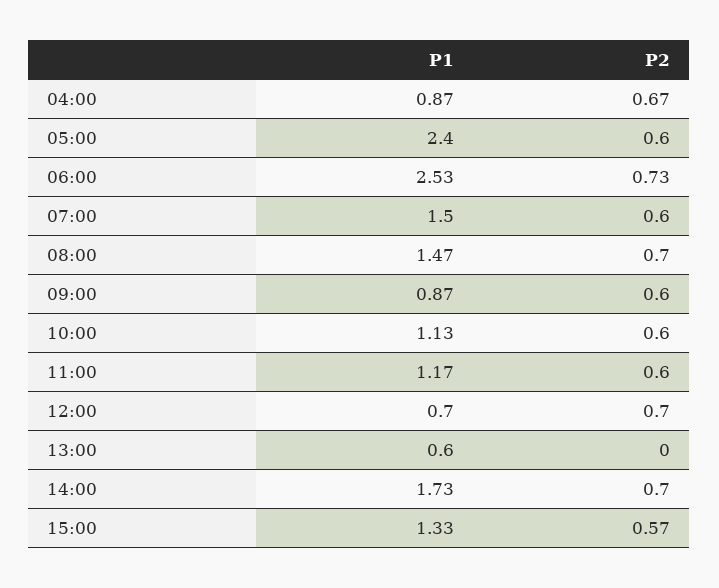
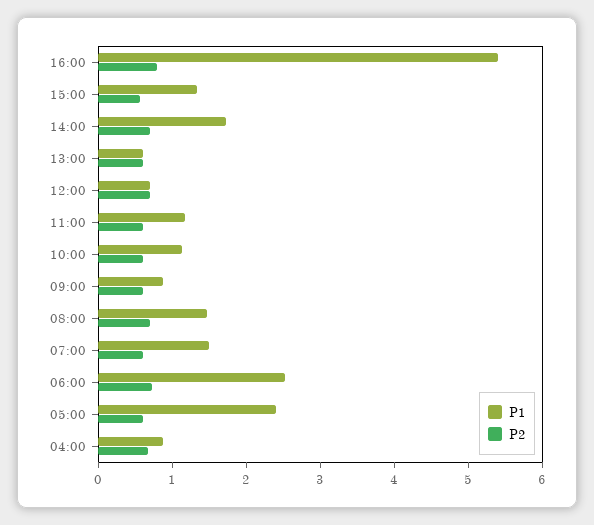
P2, 13:00: 0 -> 0.6
P1, 16:00: none -> 5.4
P2, 16:00: none -> 0.8

